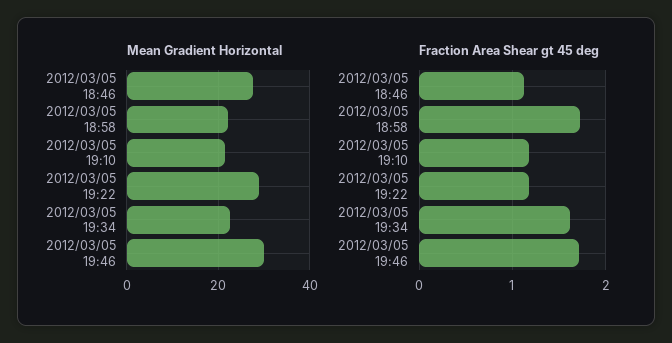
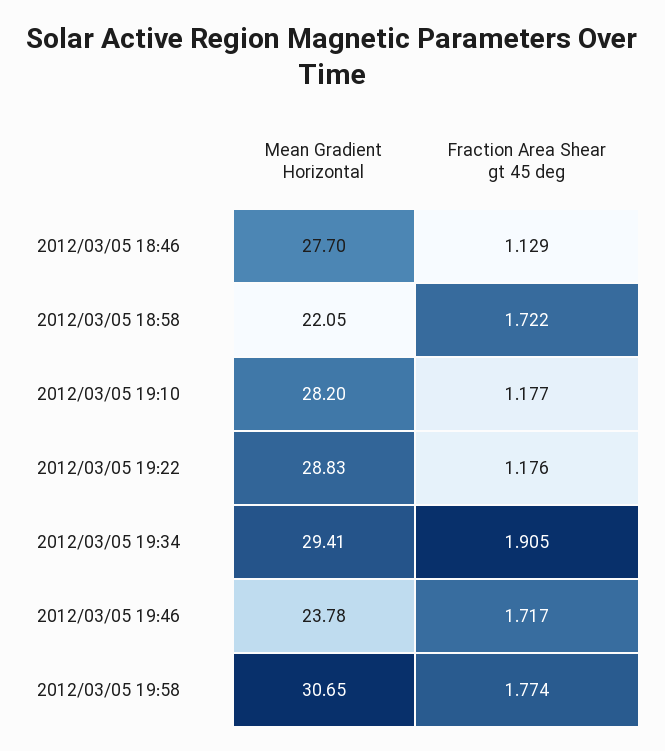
Mean Gradient Horizontal, 2012/03/05 19:10: 22 -> 28.2
Mean Gradient Horizontal, 2012/03/05 19:34: 22 -> 29.41
Mean Gradient Horizontal, 2012/03/05 19:46: 30 -> 23.78
Fraction Area Shear gt 45 deg, 2012/03/05 19:34: 1.6 -> 1.905
Mean Gradient Horizontal, 2012/03/05 19:58: none -> 30.65
Fraction Area Shear gt 45 deg, 2012/03/05 19:58: none -> 1.774

